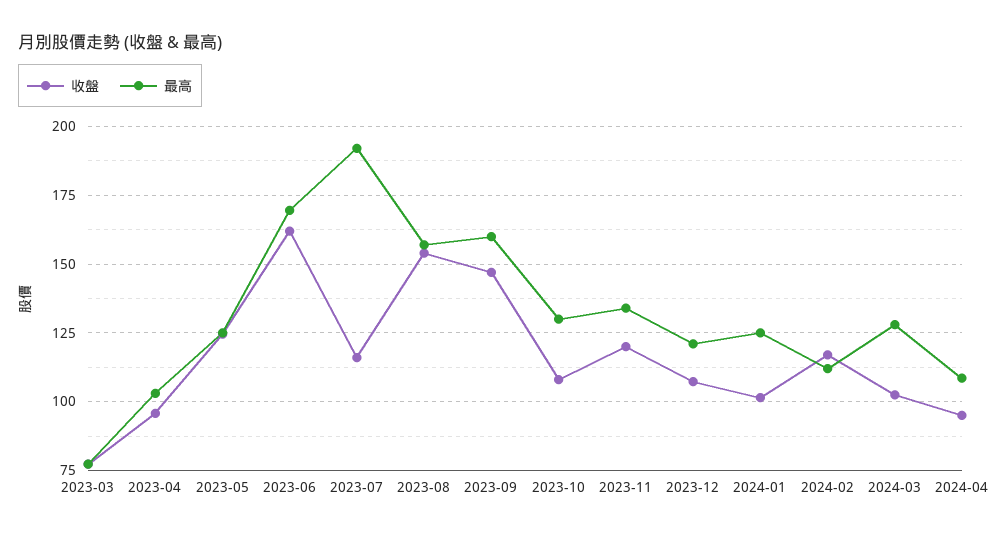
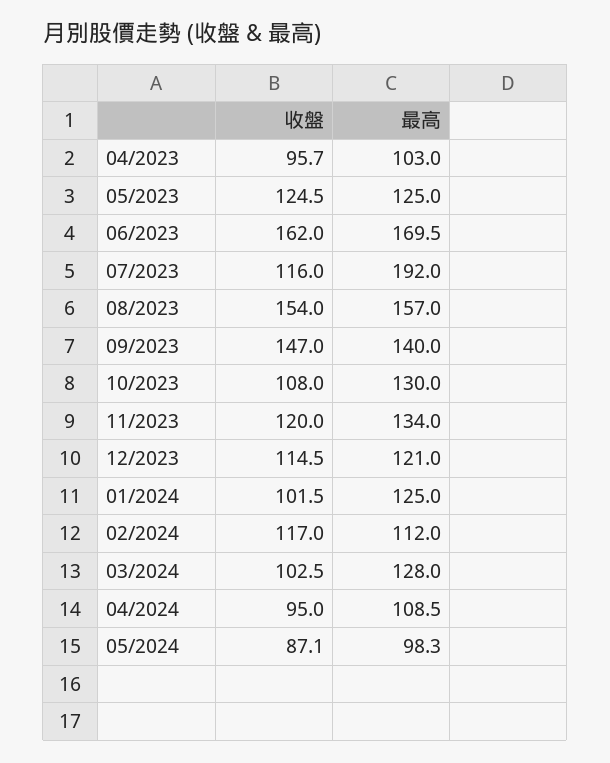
收盤, 2023-03: 77.5 -> none
最高, 2023-03: 77.5 -> none
最高, 2023-09: 160 -> 140
收盤, 2023-12: 107.5 -> 114.5
收盤, 05/2024: none -> 87.1
最高, 05/2024: none -> 98.3

